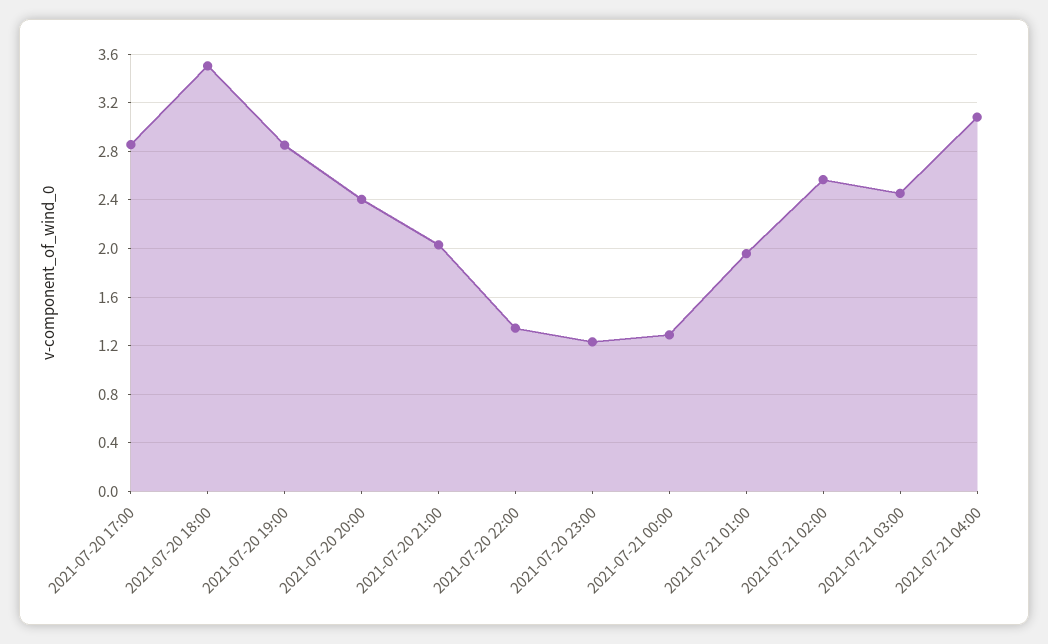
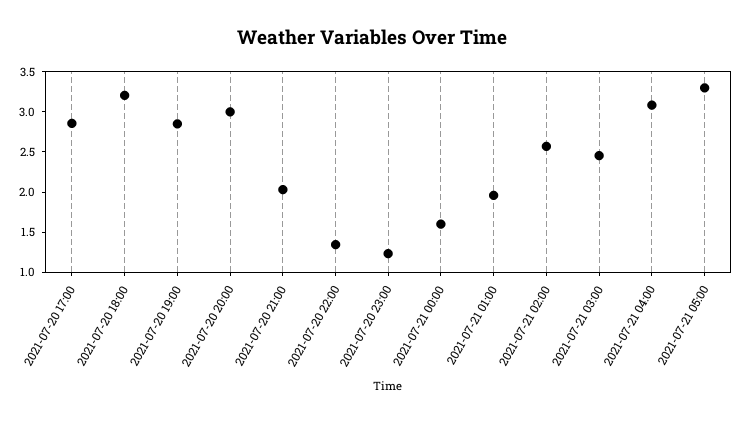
2021-07-20 18:00: 3.5 -> 3.2
2021-07-20 20:00: 2.4 -> 3
2021-07-21 00:00: 1.3 -> 1.6
2021-07-21 05:00: none -> 3.3

